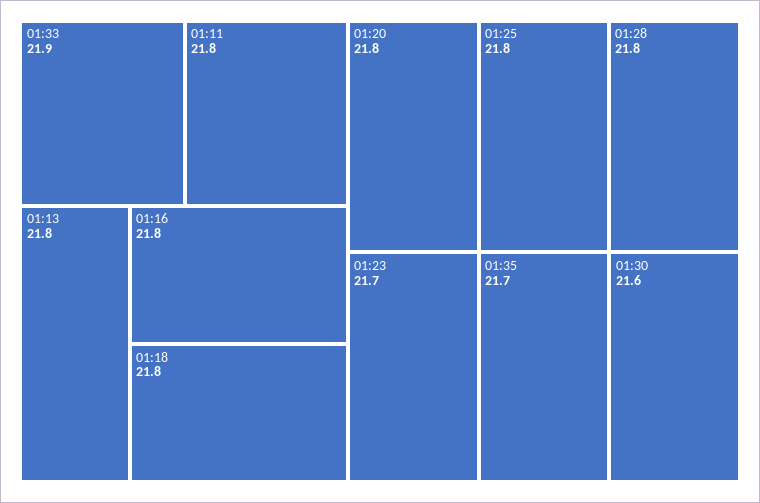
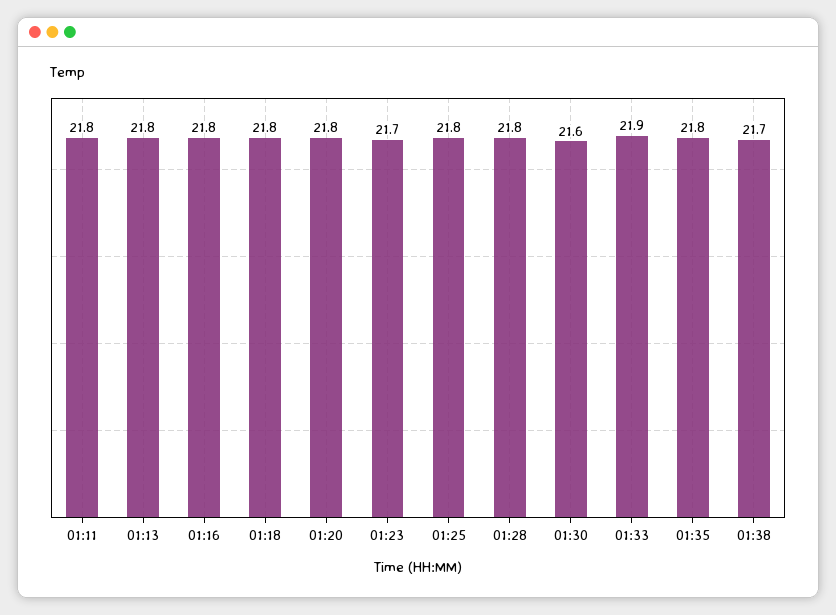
01:35: 21.7 -> 21.8
01:38: none -> 21.7

